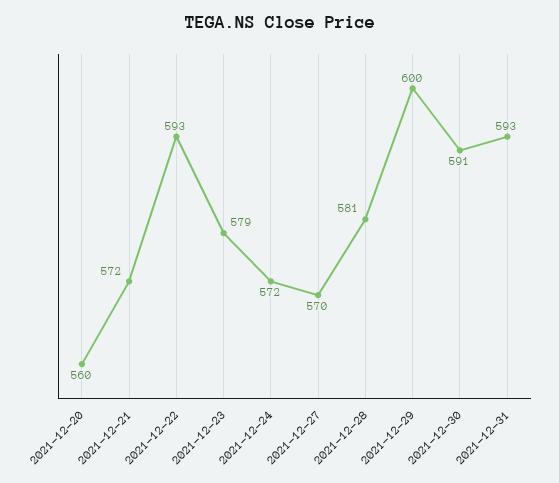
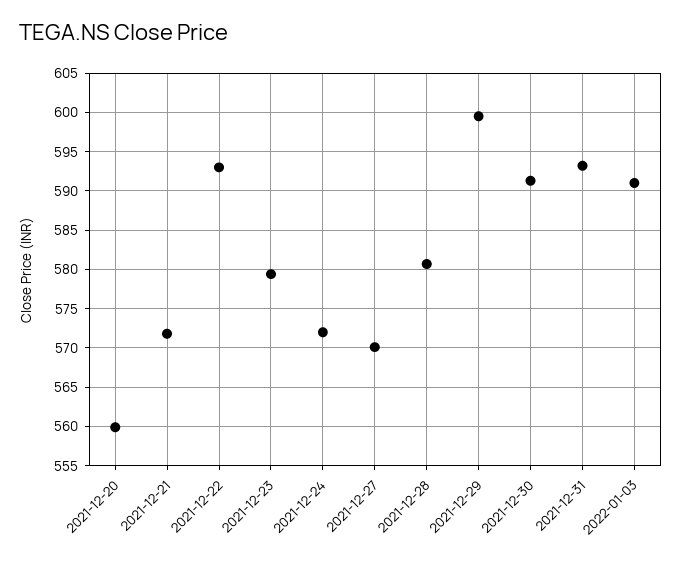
2022-01-03: none -> 591

